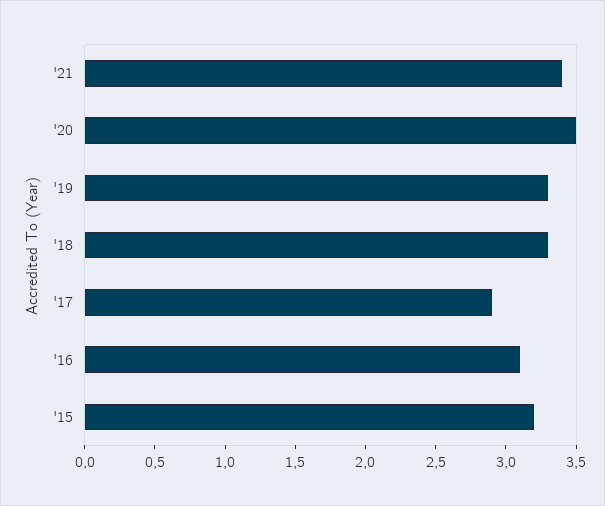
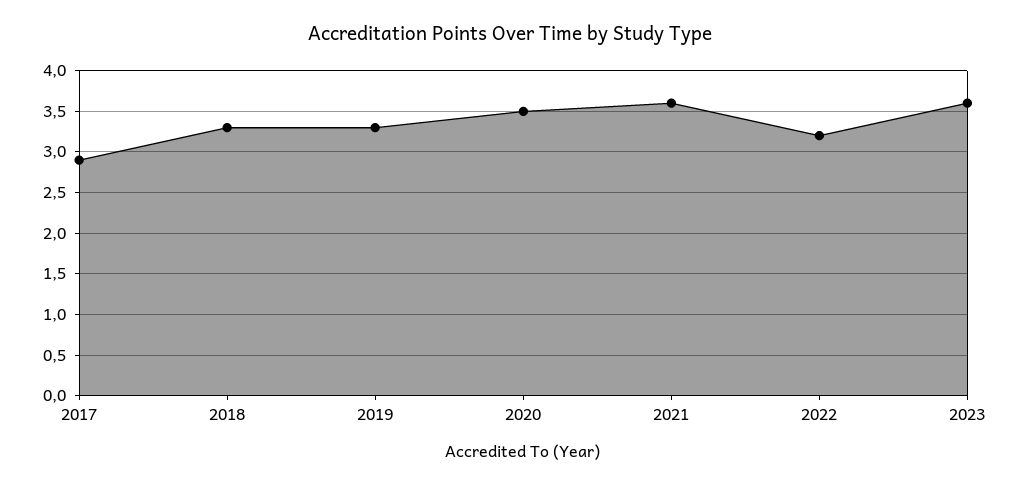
'21: 3.4 -> 3.6
'16: 3.1 -> none
'15: 3.2 -> none
2022: none -> 3.2
2023: none -> 3.6

